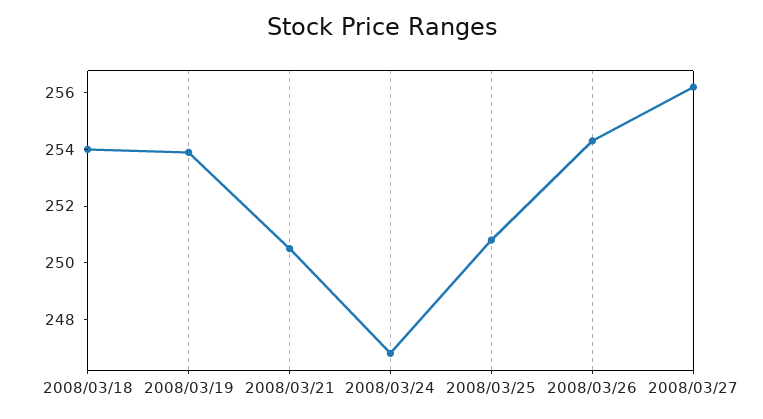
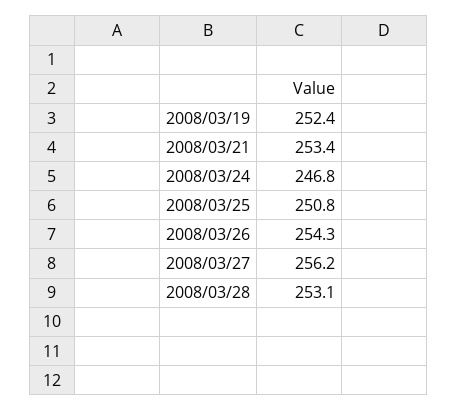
2008/03/18: 254 -> none
2008/03/19: 254 -> 252.4
2008/03/21: 250.5 -> 253.4
2008/03/28: none -> 253.1

